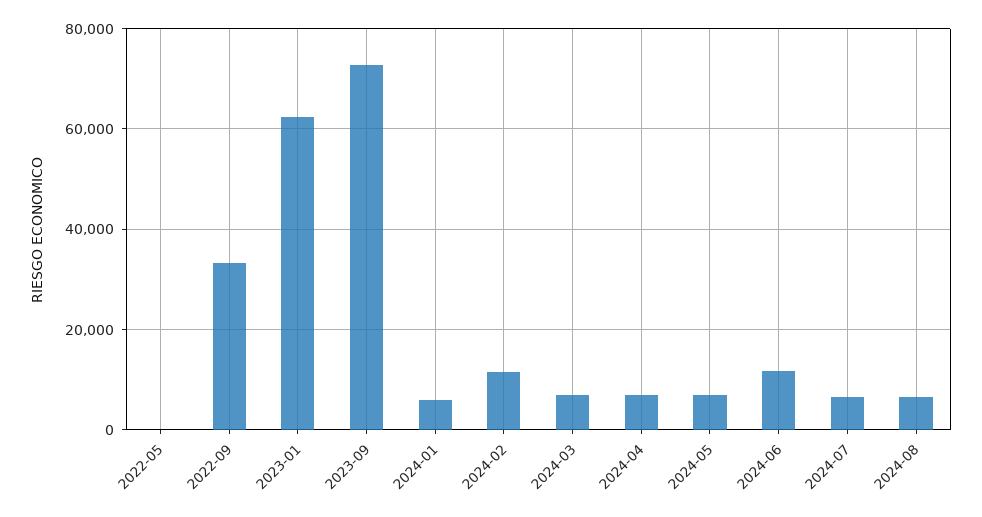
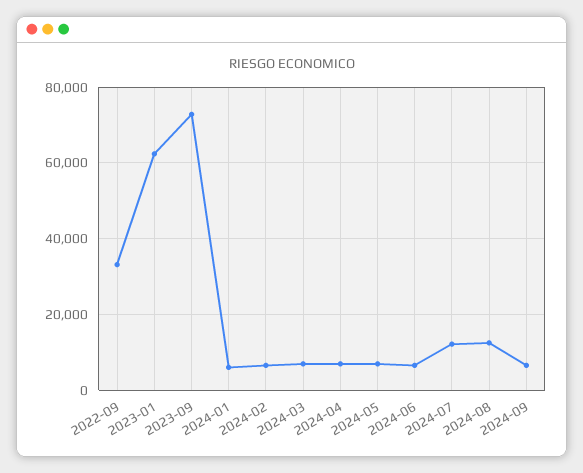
2022-05: 0 -> none
2024-02: 12000 -> 6000
2024-06: 12000 -> 6000
2024-07: 6000 -> 12000
2024-08: 6000 -> 12000
2024-09: none -> 6000

